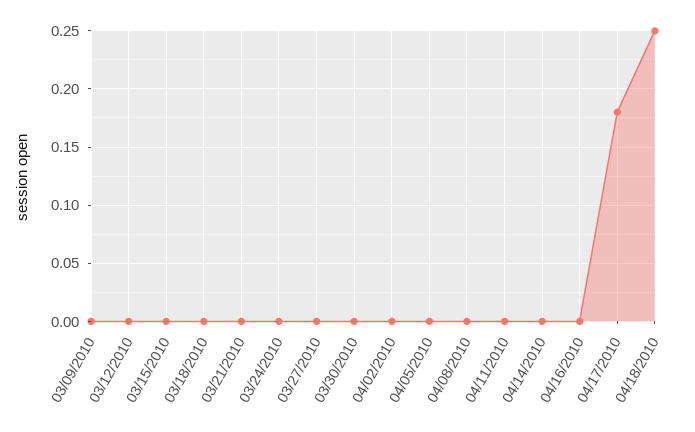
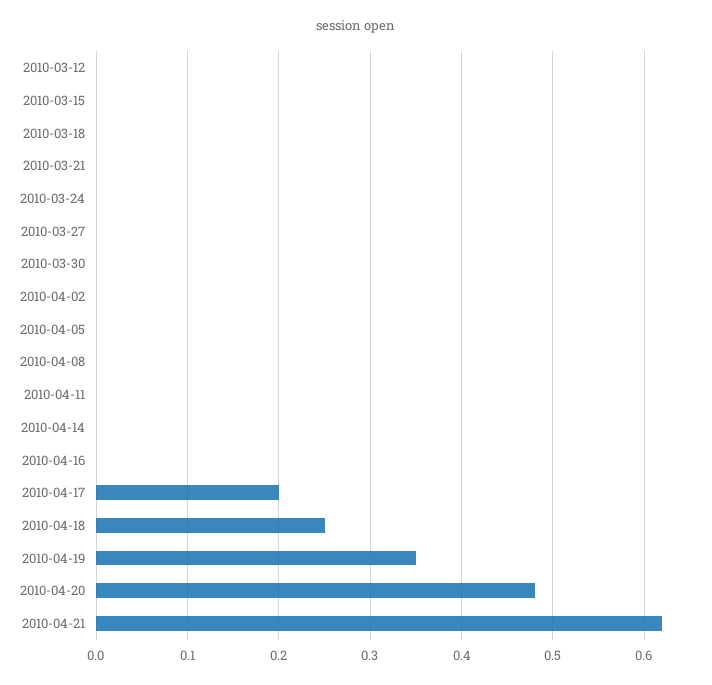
03/09/2010: 0 -> none
04/17/2010: 0.18 -> 0.2
2010-04-19: none -> 0.35
2010-04-20: none -> 0.48
2010-04-21: none -> 0.62

